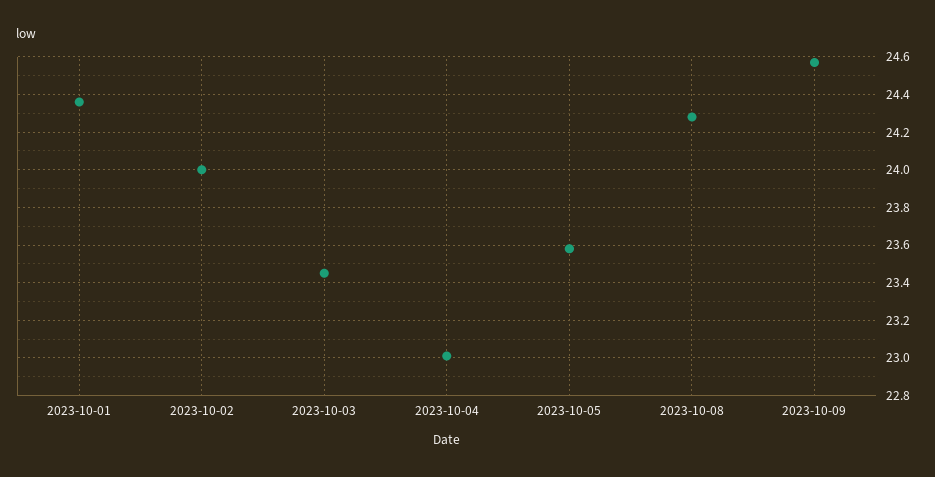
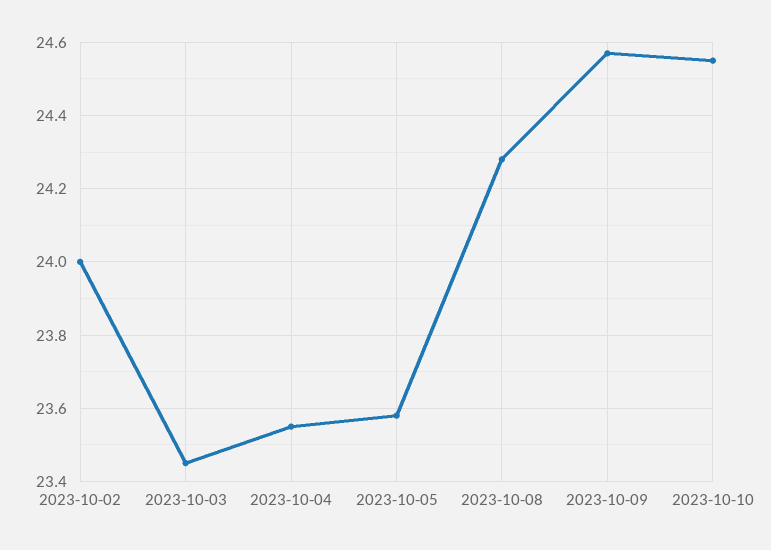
2023-10-01: 24.35 -> none
2023-10-04: 23 -> 23.55
2023-10-10: none -> 24.55

